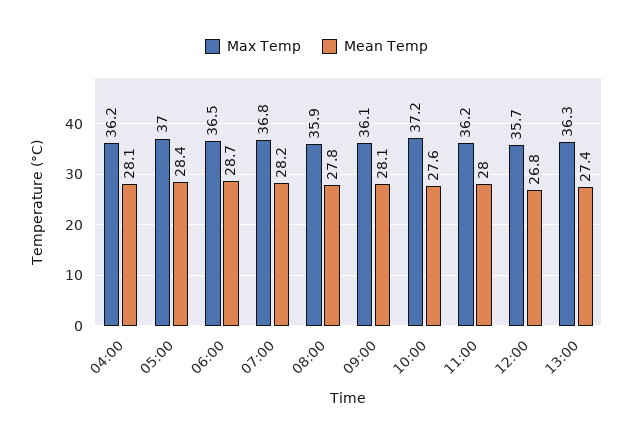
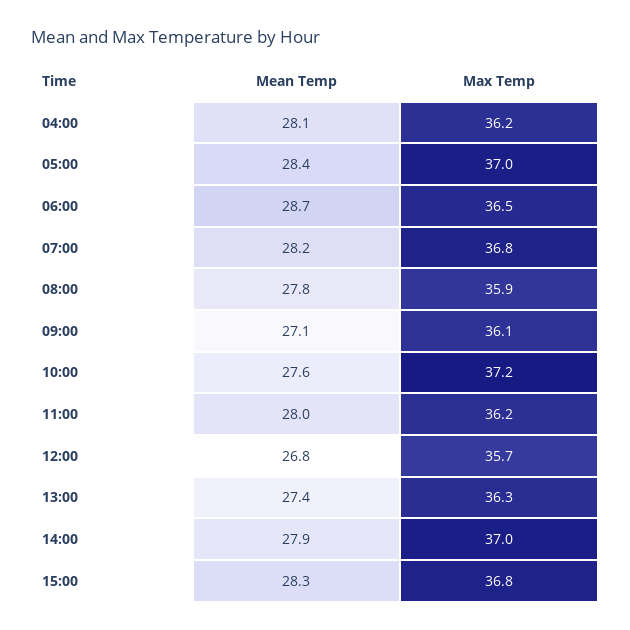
Mean Temp, 09:00: 28.1 -> 27.1
Mean Temp, 14:00: none -> 27.9
Max Temp, 14:00: none -> 37
Mean Temp, 15:00: none -> 28.3
Max Temp, 15:00: none -> 36.8

